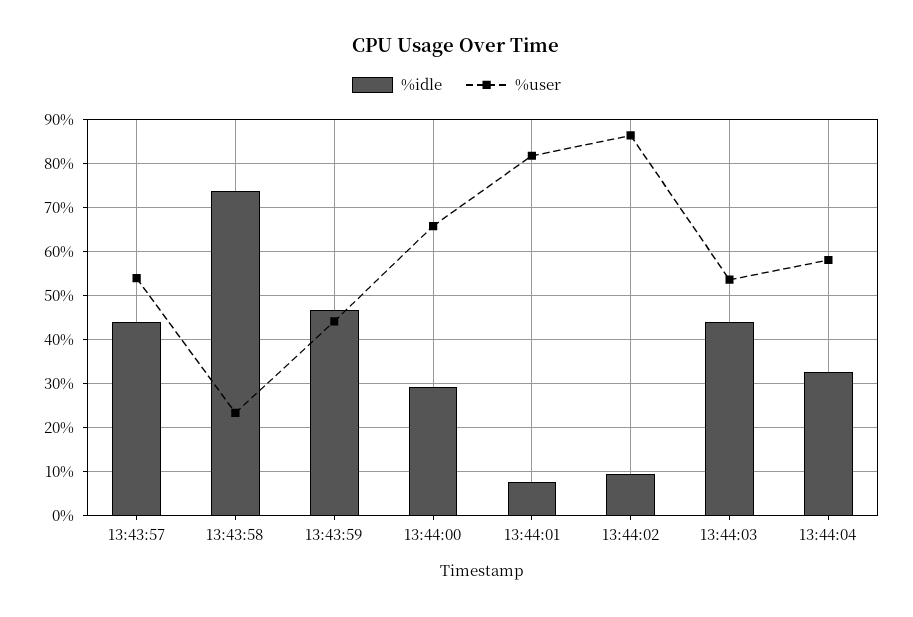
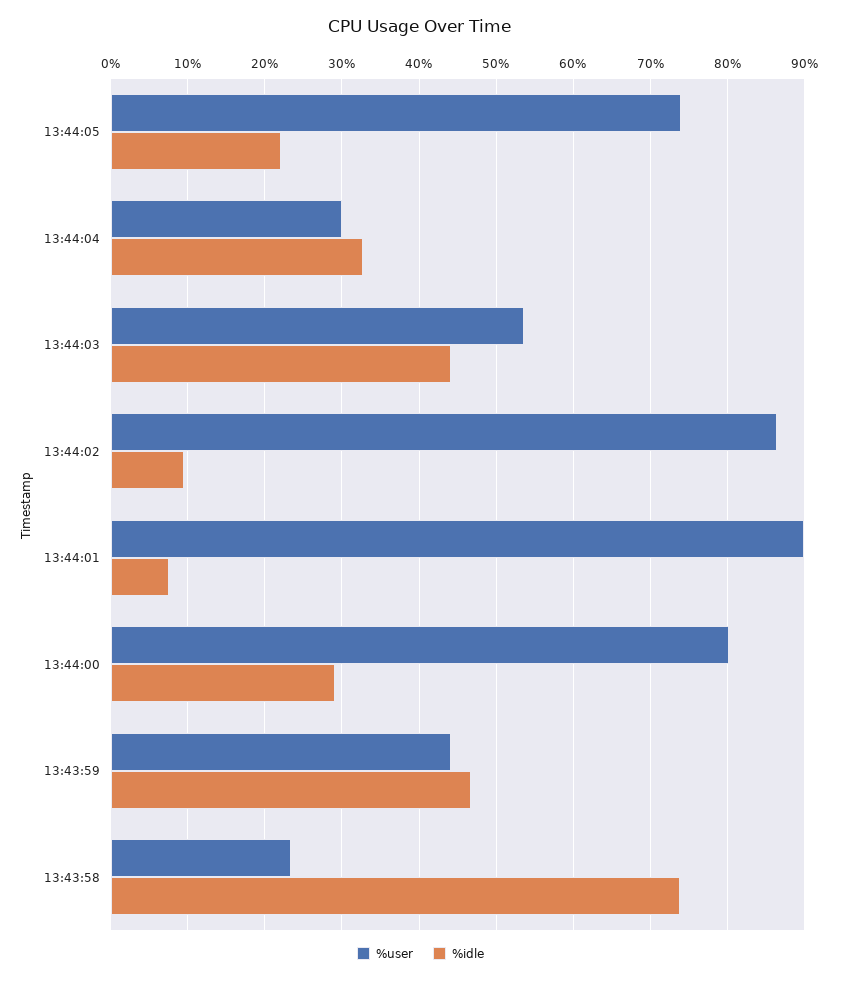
%idle, 13:43:57: 44 -> none
%user, 13:43:57: 54 -> none
%user, 13:44:00: 66 -> 80
%user, 13:44:01: 82 -> 90
%user, 13:44:04: 58 -> 30
%user, 13:44:05: none -> 74
%idle, 13:44:05: none -> 22

